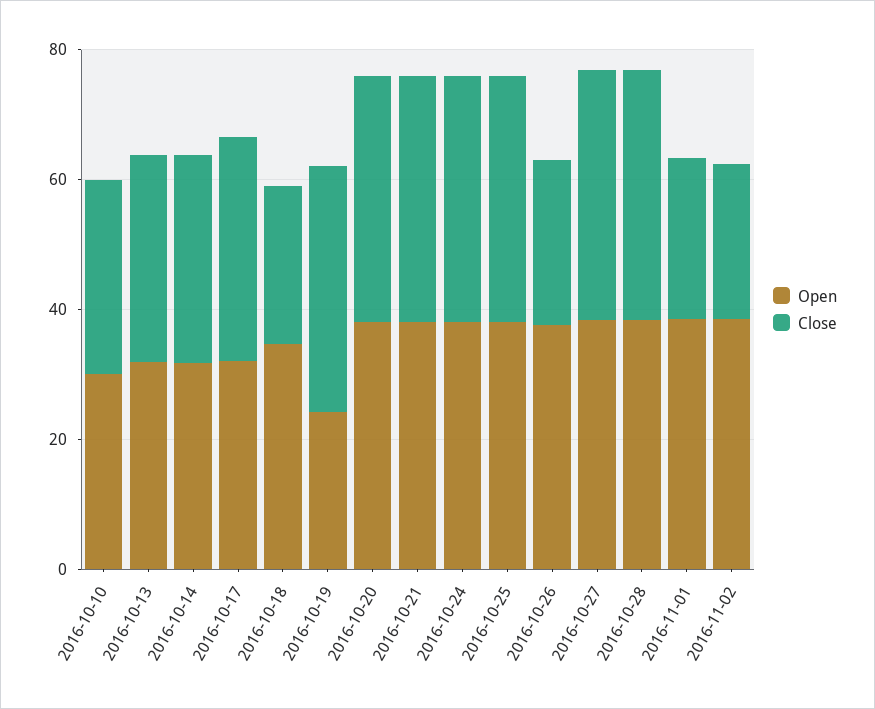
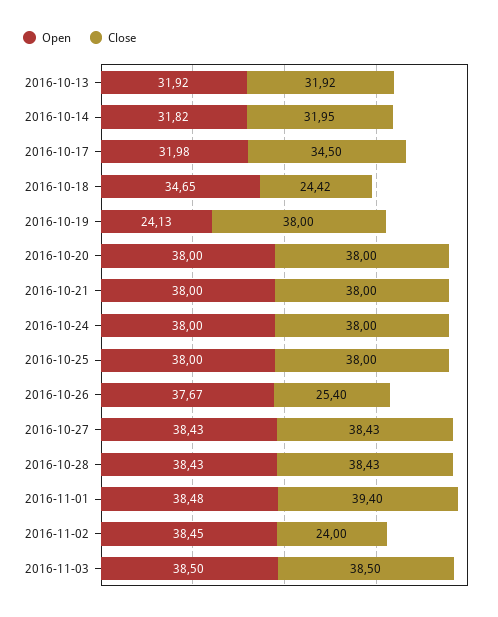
Open, 2016-10-10: 30 -> none
Close, 2016-10-10: 30 -> none
Close, 2016-11-01: 25 -> 39.4
Open, 2016-11-03: none -> 38.5
Close, 2016-11-03: none -> 38.5

